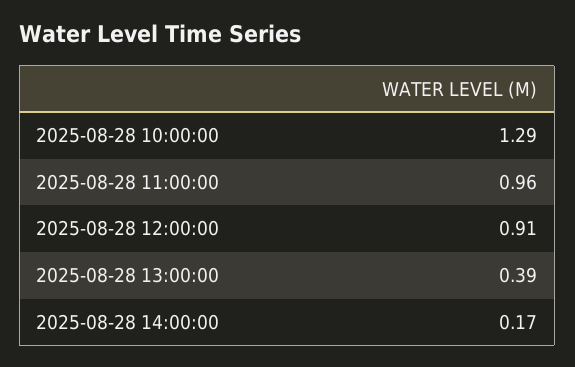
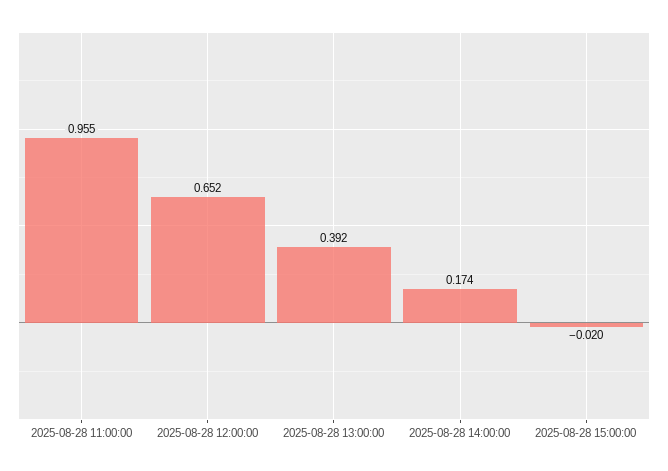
2025-08-28 10:00:00: 1.29 -> none
2025-08-28 12:00:00: 0.91 -> 0.652
2025-08-28 15:00:00: none -> -0.02

